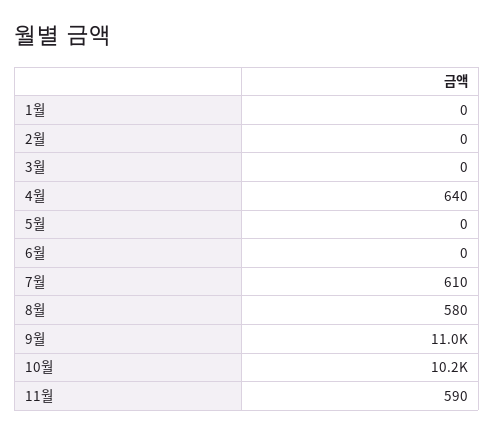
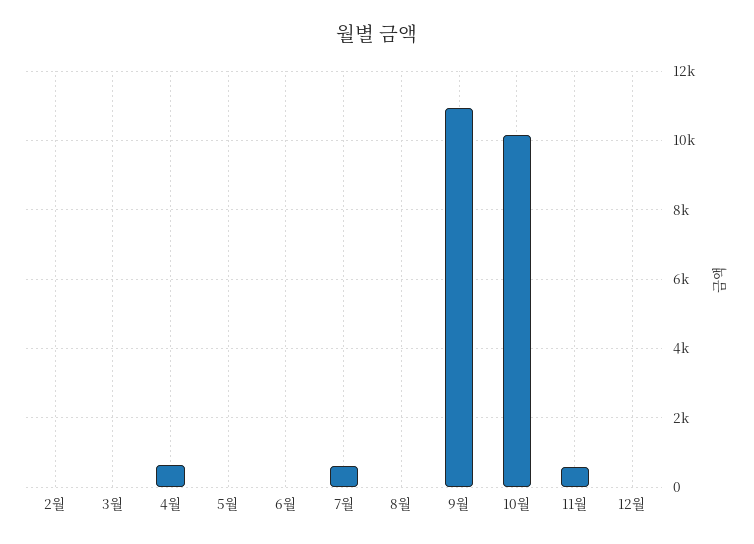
1월: 0 -> none
8월: 580 -> 0
12월: none -> 0

